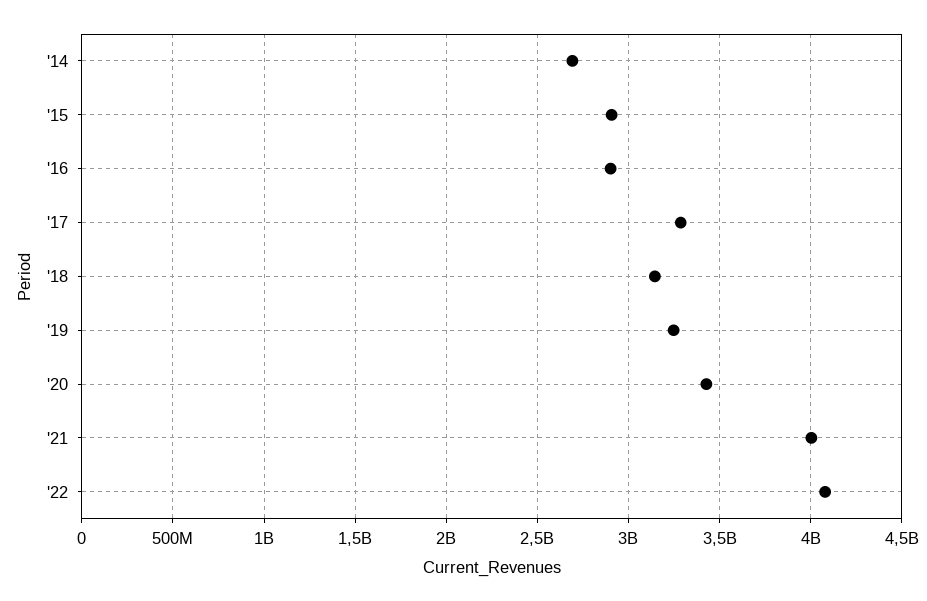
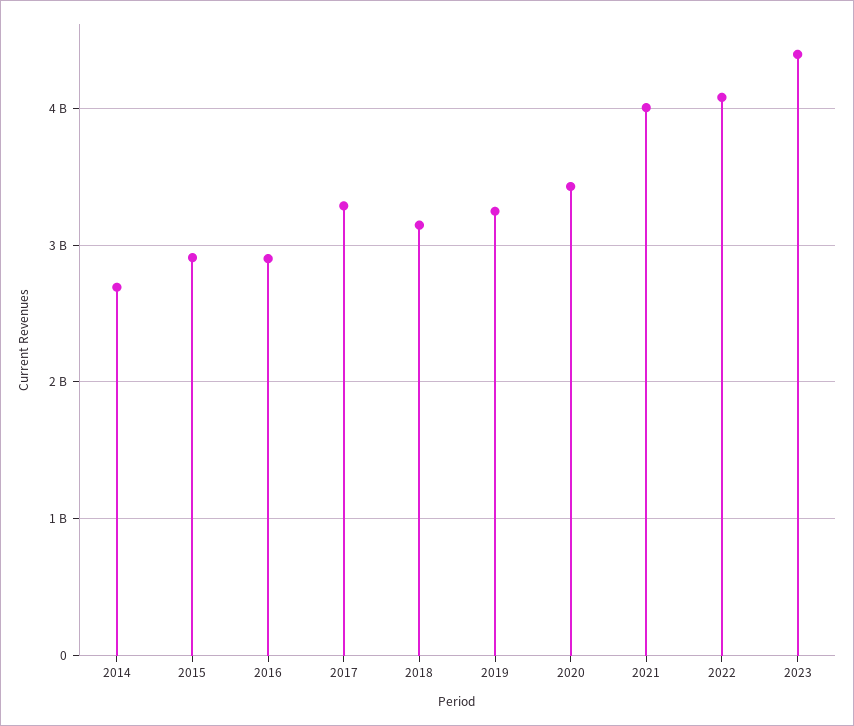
2023: none -> 4400000000

